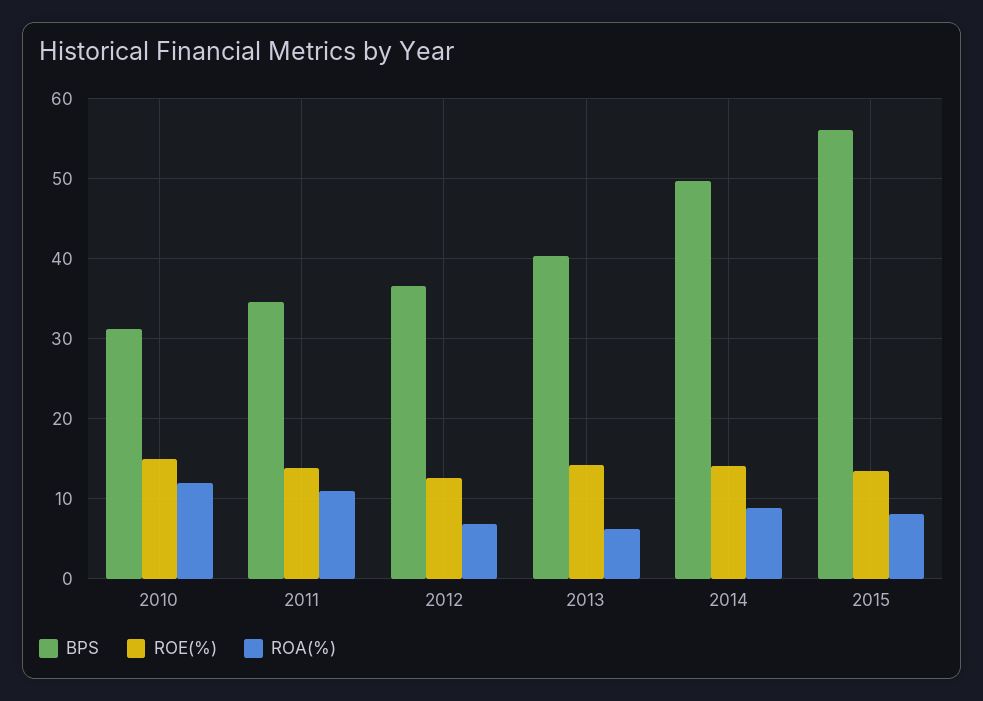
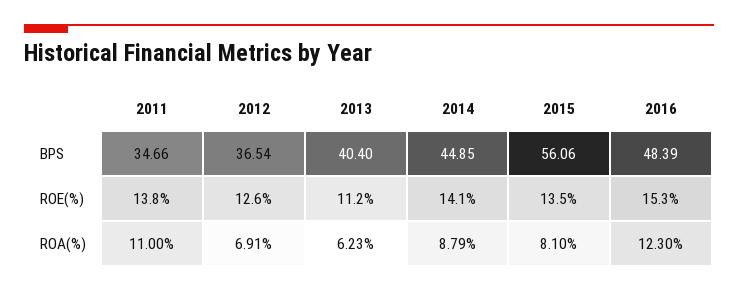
BPS, 2010: 31 -> none
ROE(%), 2010: 15 -> none
ROA(%), 2010: 12 -> none
ROE(%), 2013: 14 -> 11.2
BPS, 2014: 50 -> 44.85
BPS, 2016: none -> 48.39
ROE(%), 2016: none -> 15.3
ROA(%), 2016: none -> 12.3

